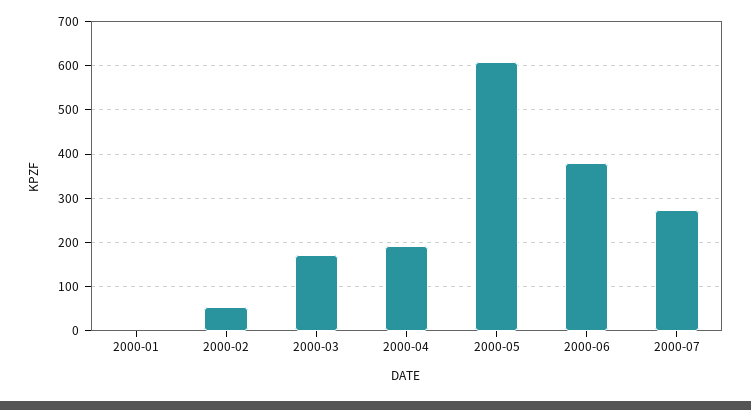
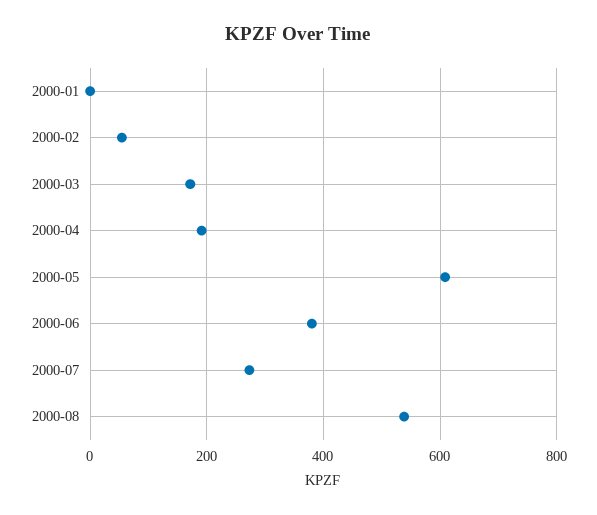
2000-08: none -> 540

